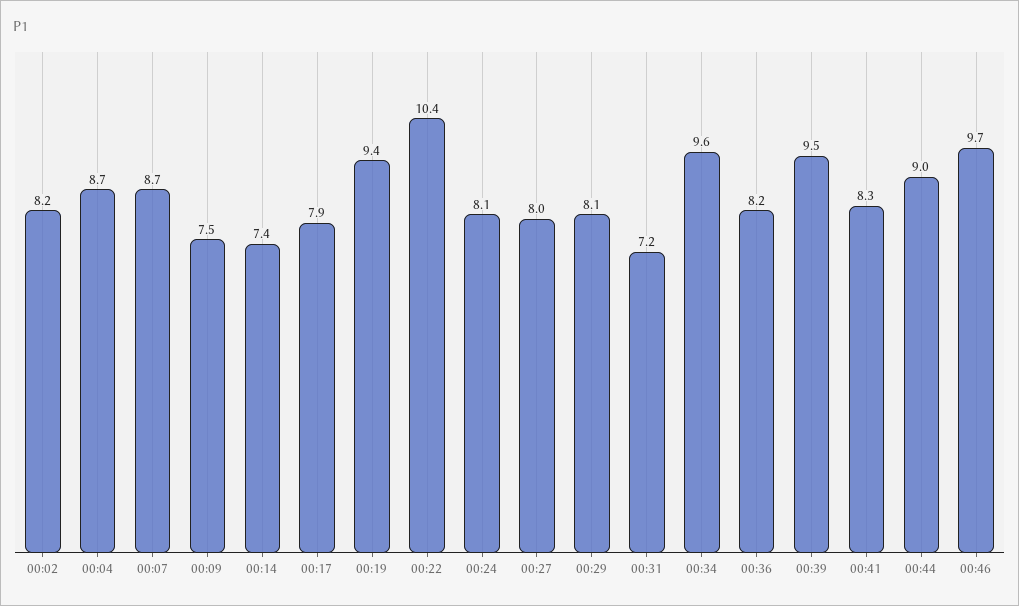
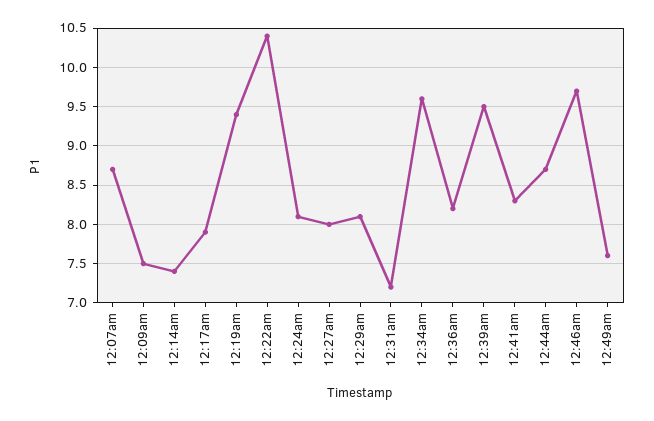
00:02: 8.2 -> none
00:04: 8.7 -> none
00:44: 9 -> 8.7
12:49am: none -> 7.6

